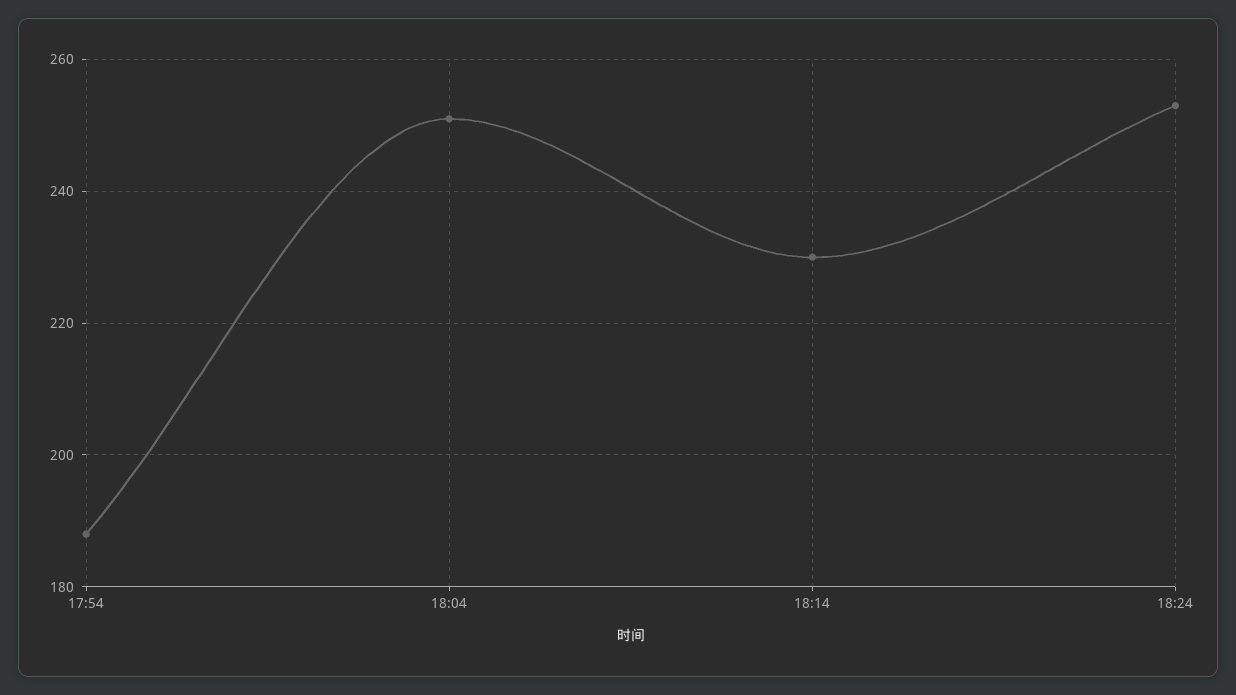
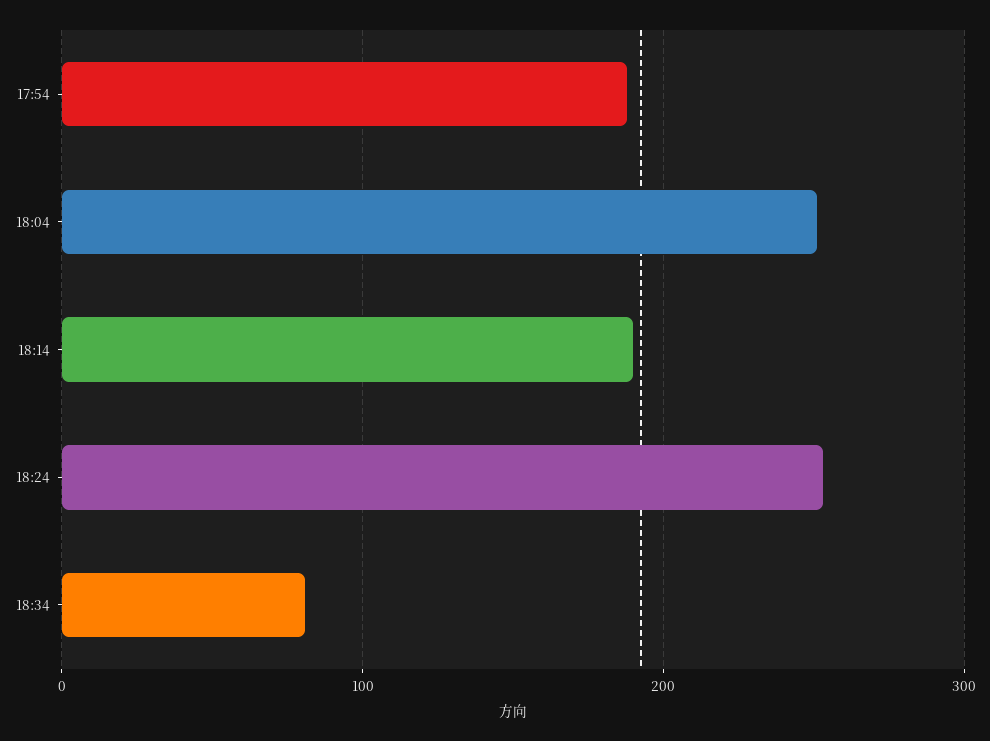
18:14: 230 -> 190
18:34: none -> 80

